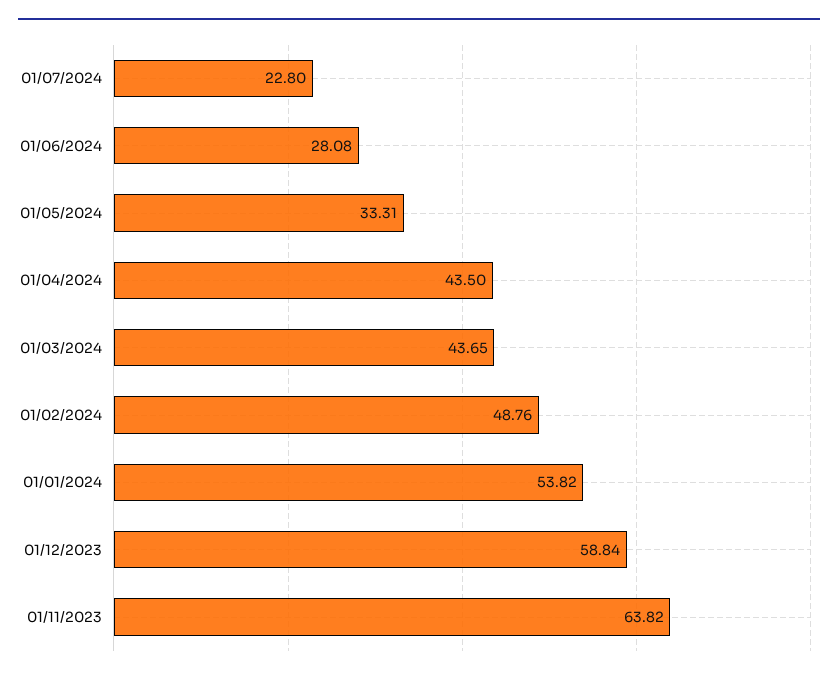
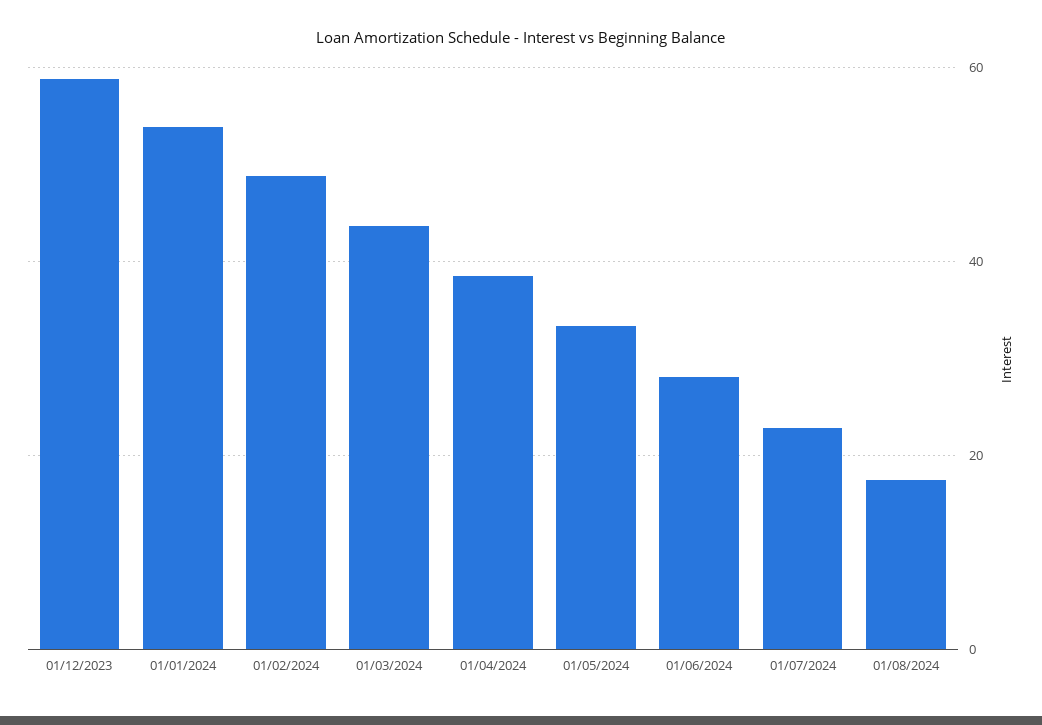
01/04/2024: 43.5 -> 38
01/11/2023: 63.82 -> none
01/08/2024: none -> 18

